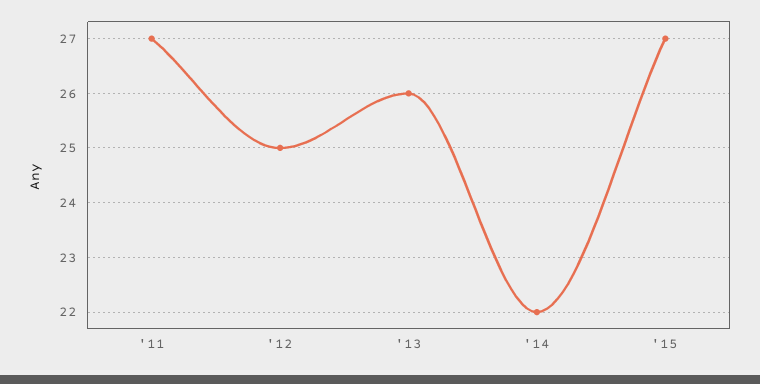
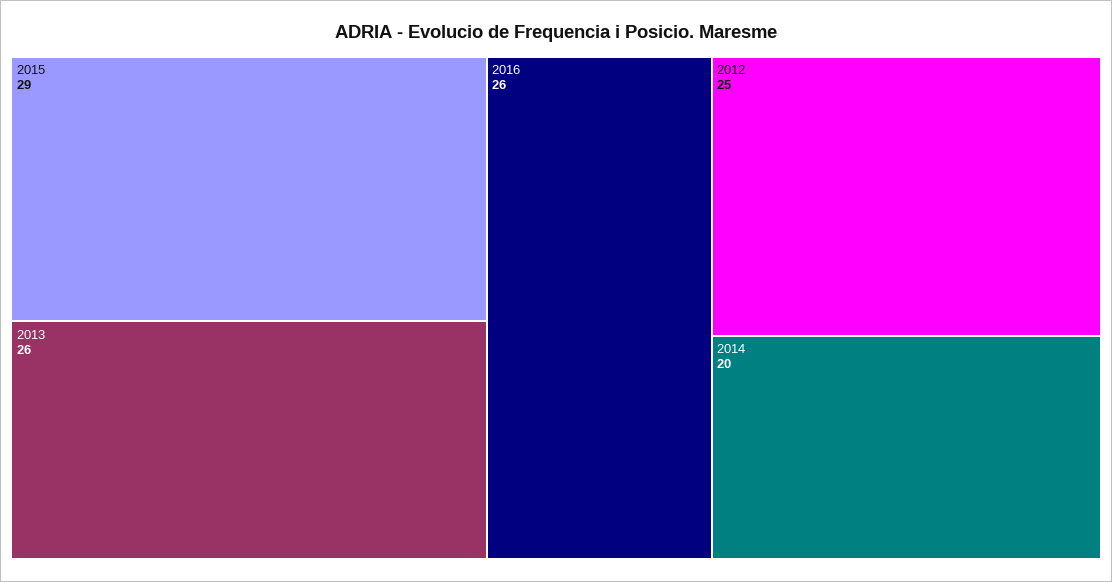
'11: 27 -> none
'14: 22 -> 20
'15: 27 -> 29
2016: none -> 26

